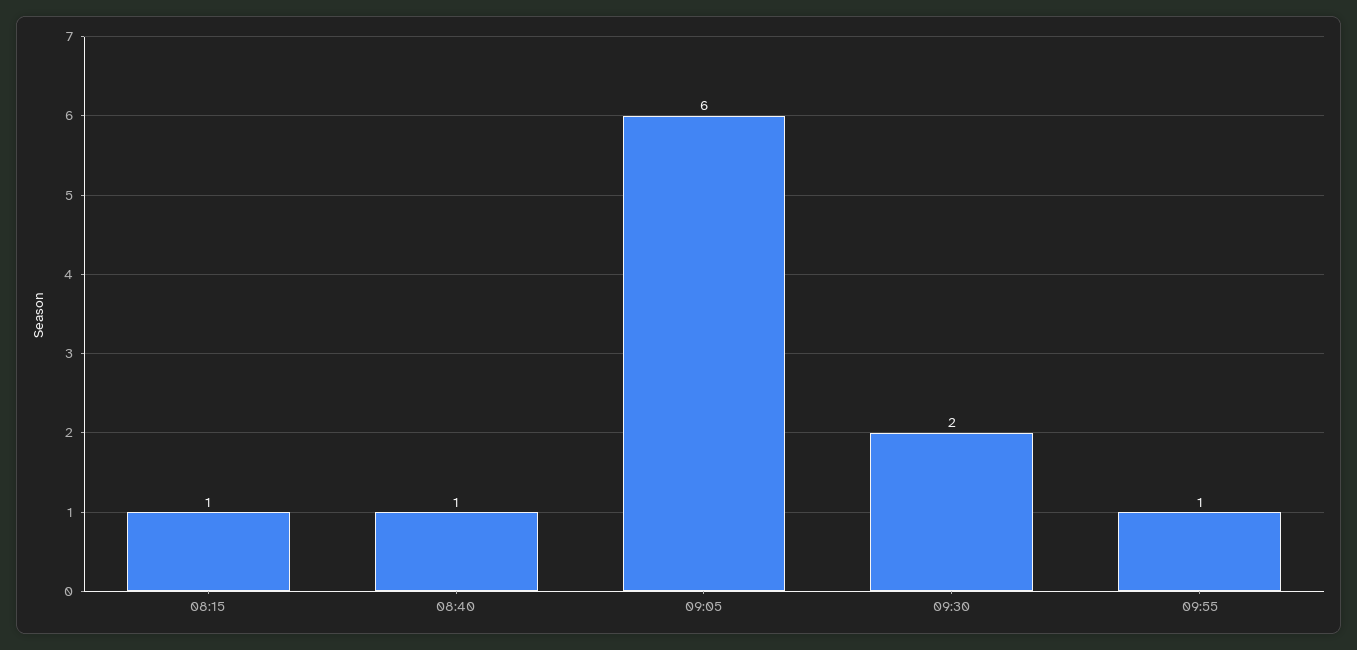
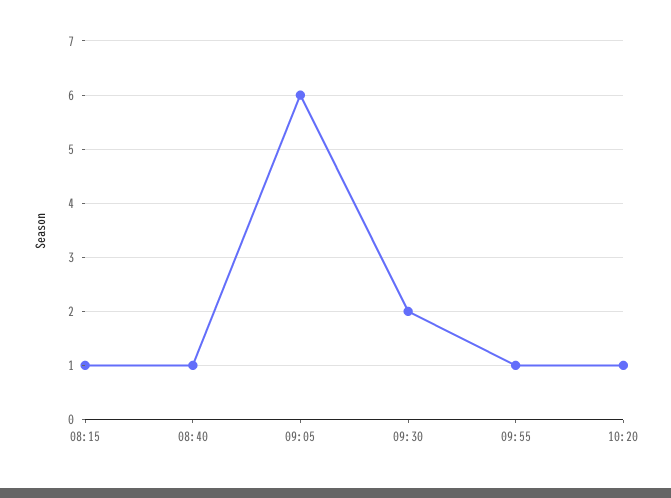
10:20: none -> 1

